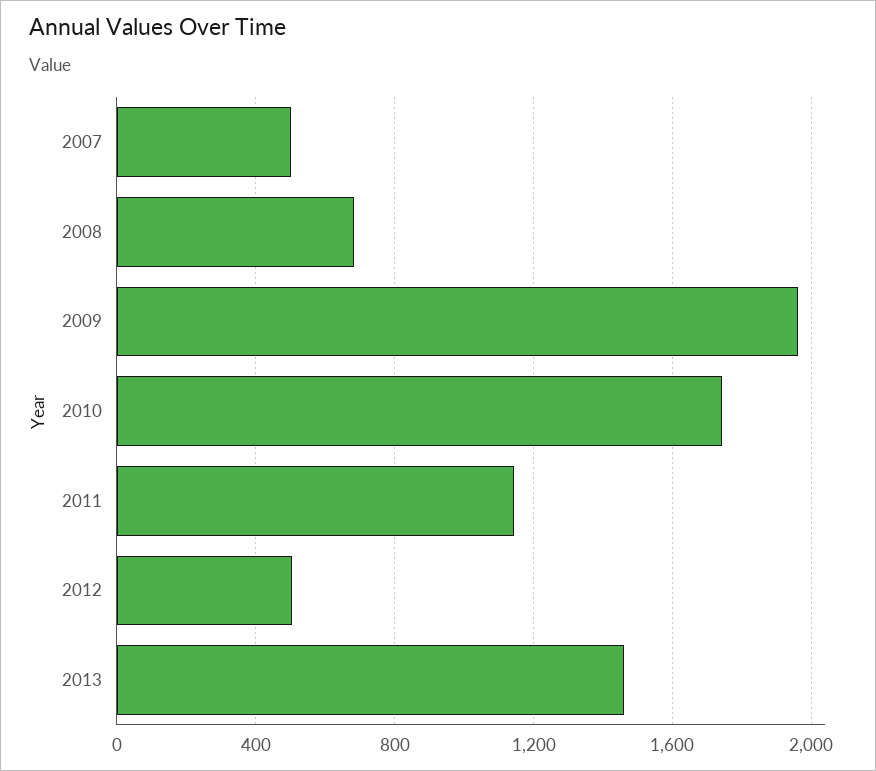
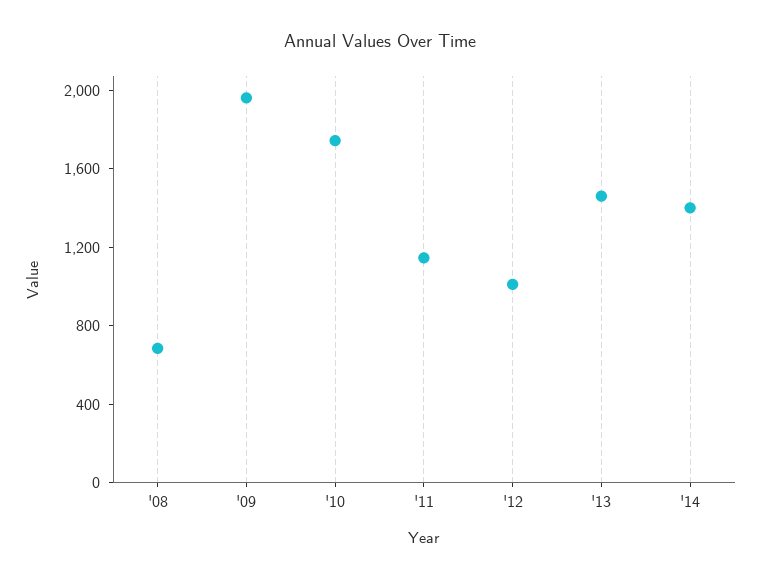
2007: 500 -> none
2012: 500 -> 1000
'14: none -> 1400

